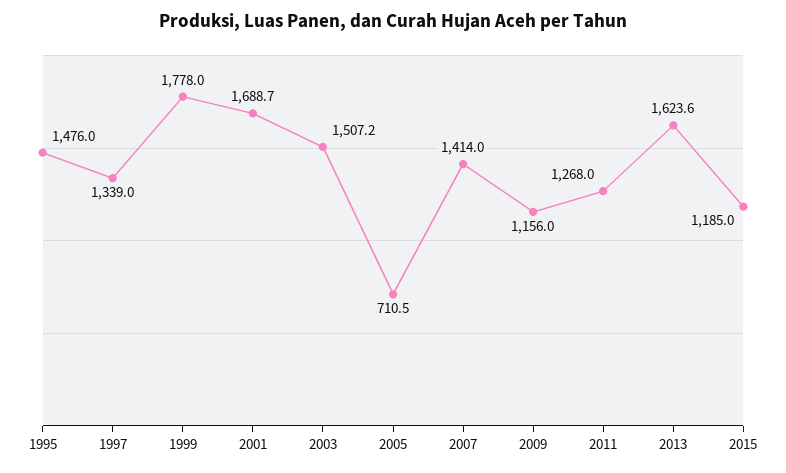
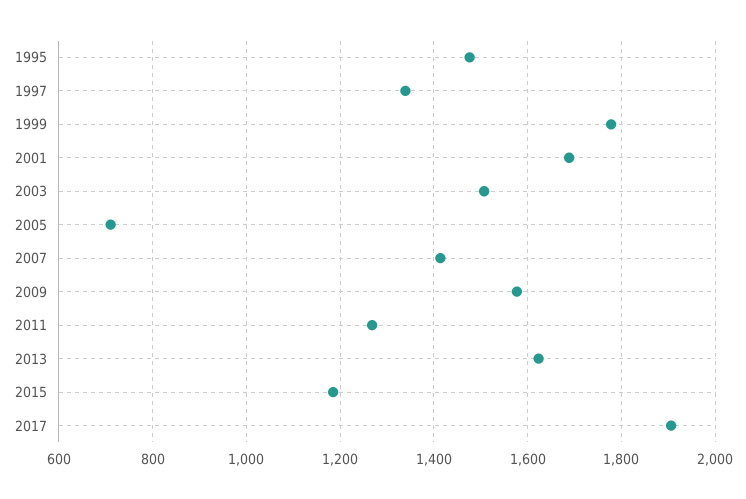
2009: 1156 -> 1580
2017: none -> 1900

